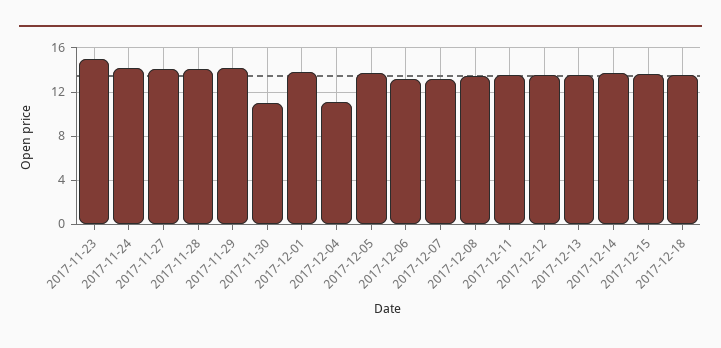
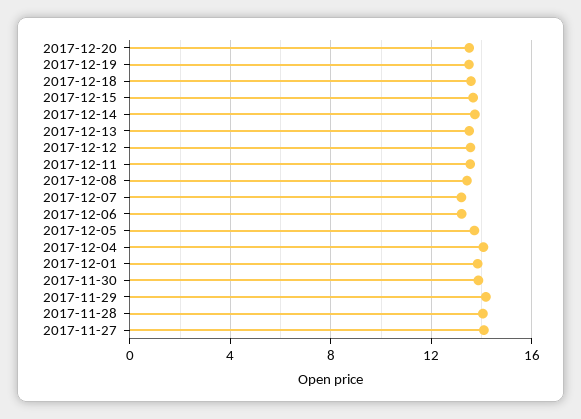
2017-11-23: 15 -> none
2017-11-24: 14 -> none
2017-11-30: 11 -> 14
2017-12-04: 11 -> 14
2017-12-20: none -> 13.5
2017-12-19: none -> 13.5

